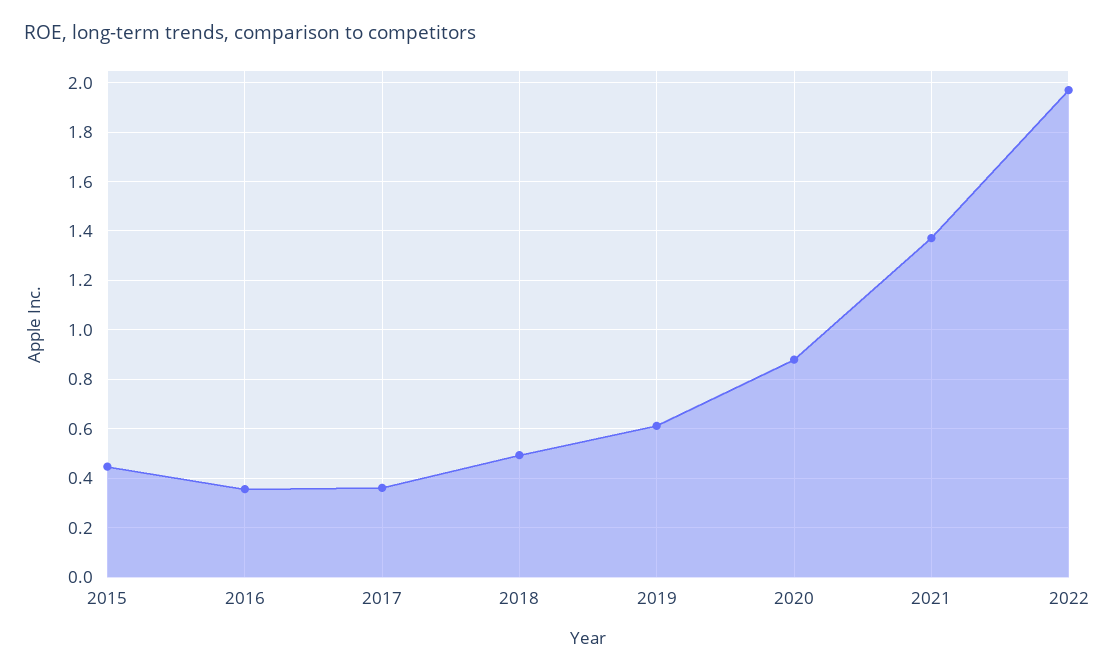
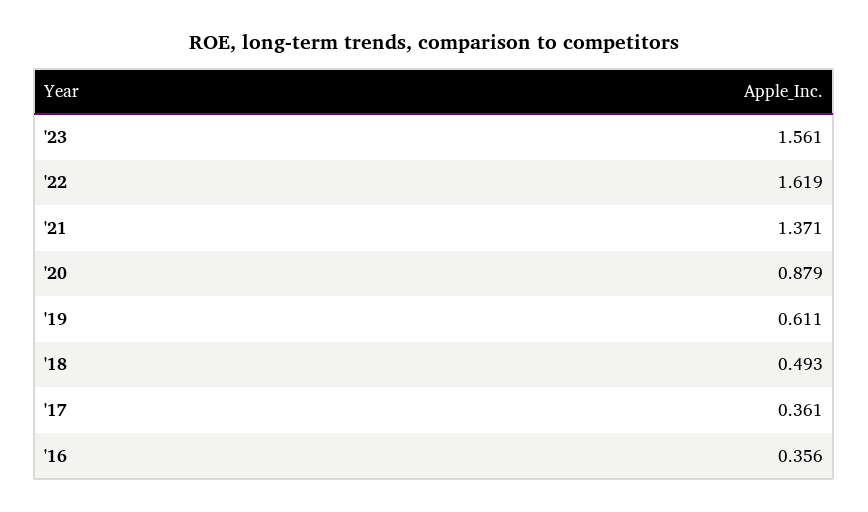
2015: 0.45 -> none
2022: 1.975 -> 1.619
'23: none -> 1.561

